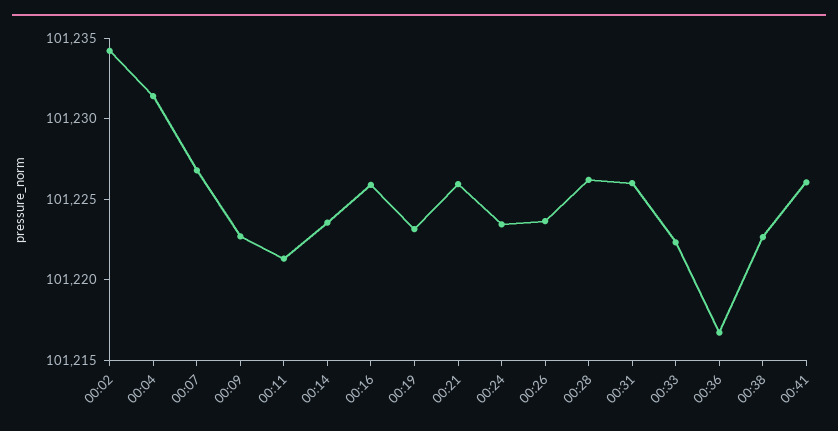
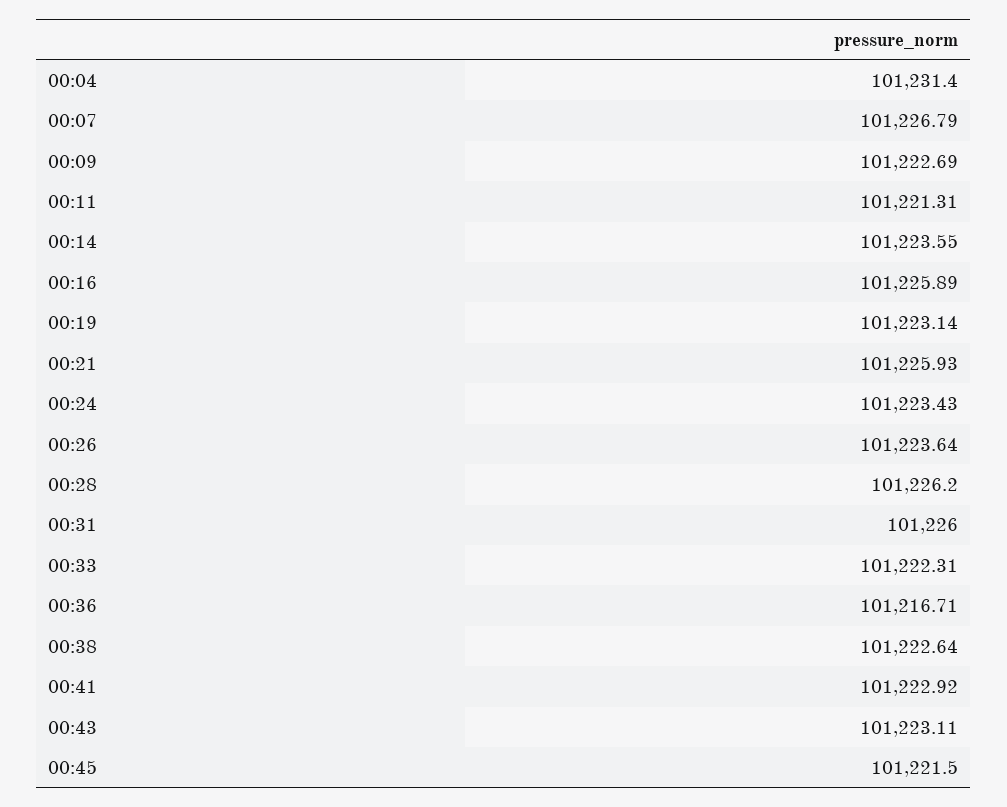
00:02: 101234 -> none
00:41: 101226 -> 101222.92
00:43: none -> 101223.11
00:45: none -> 101221.5

